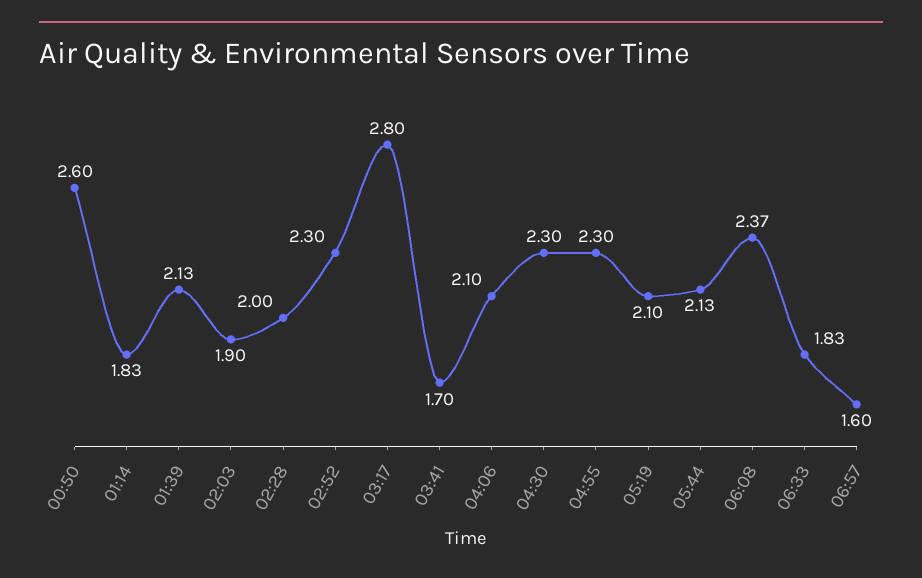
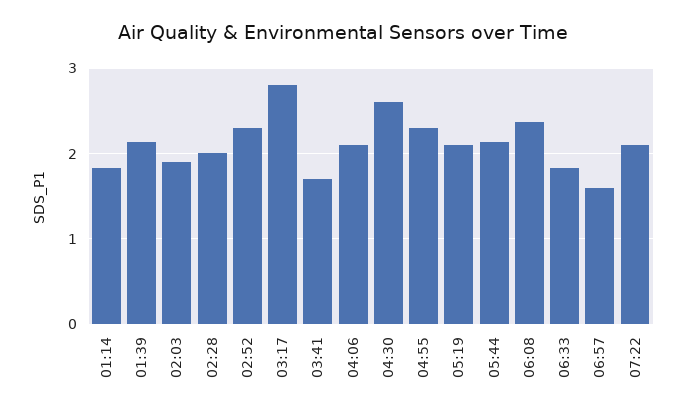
00:50: 2.6 -> none
04:30: 2.3 -> 2.6
07:22: none -> 2.1

